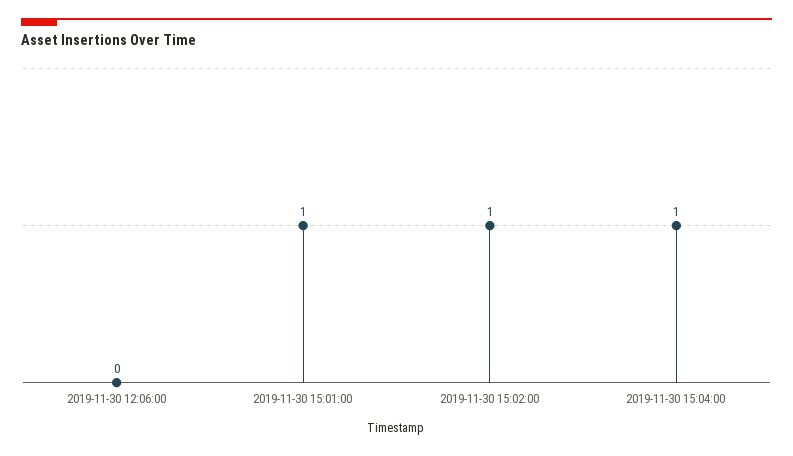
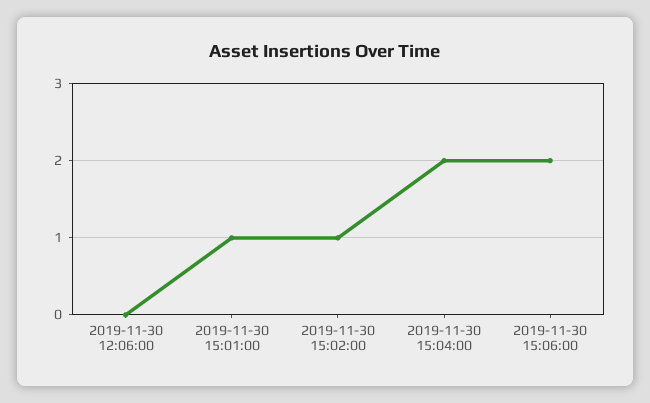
2019-11-30 15:04:00: 1 -> 2
2019-11-30 15:06:00: none -> 2

